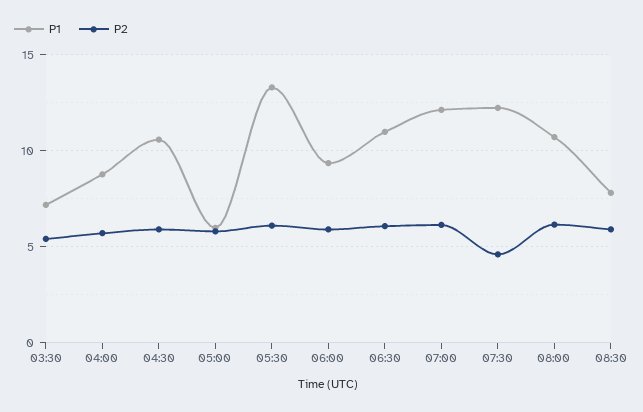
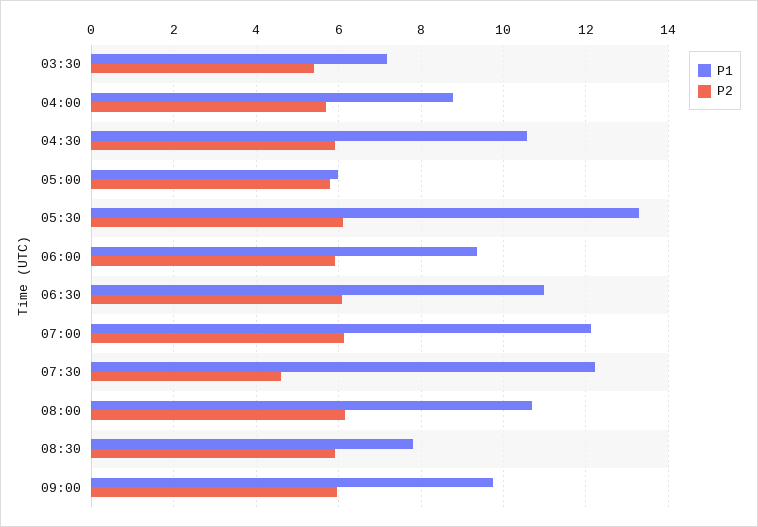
P1, 09:00: none -> 9.8
P2, 09:00: none -> 6

